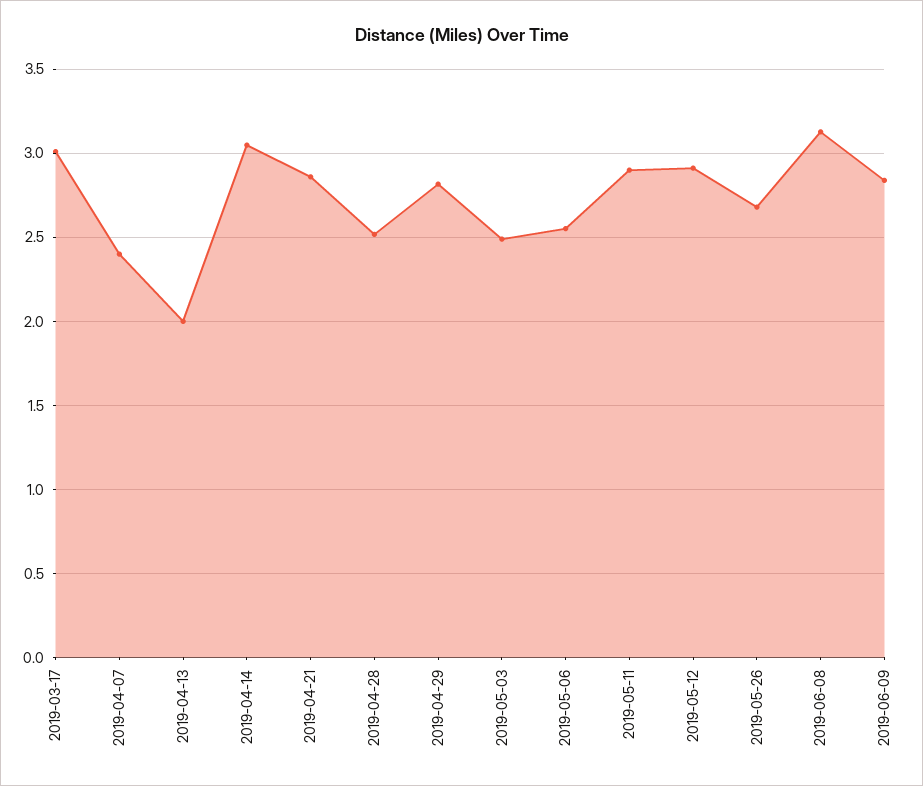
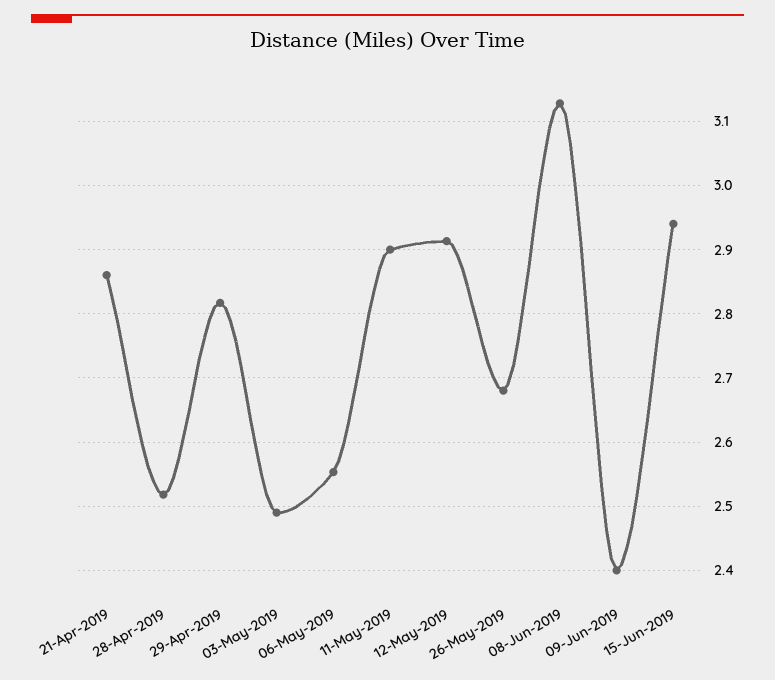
2019-03-17: 3 -> none
2019-04-07: 2.4 -> none
2019-04-13: 2 -> none
2019-04-14: 3.05 -> none
2019-06-09: 2.85 -> 2.4
15-Jun-2019: none -> 2.94

